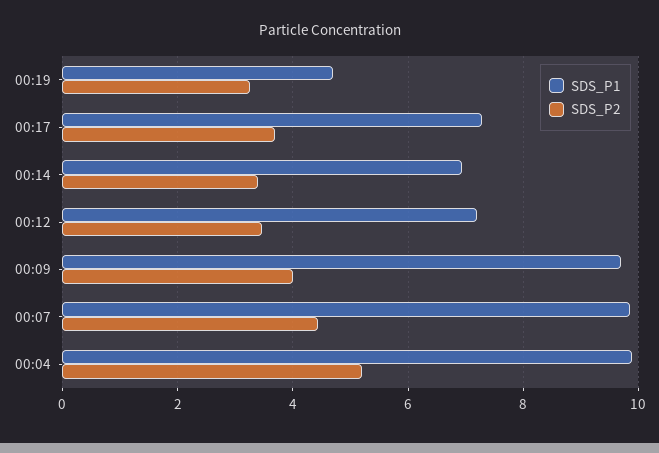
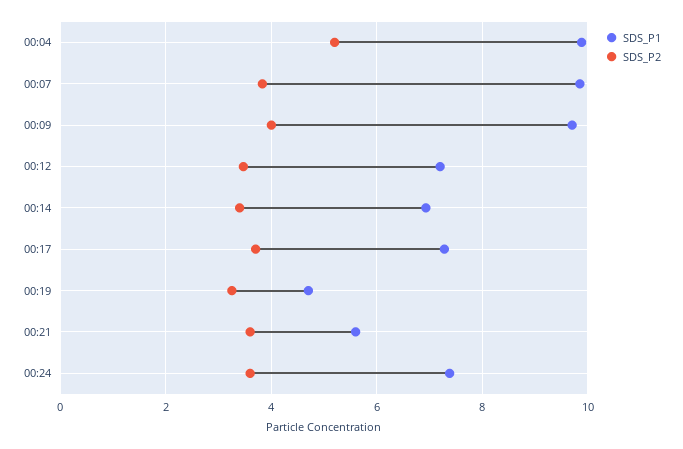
SDS_P2, 00:07: 4.4 -> 3.8
SDS_P1, 00:21: none -> 5.6
SDS_P2, 00:21: none -> 3.6
SDS_P1, 00:24: none -> 7.4
SDS_P2, 00:24: none -> 3.6

